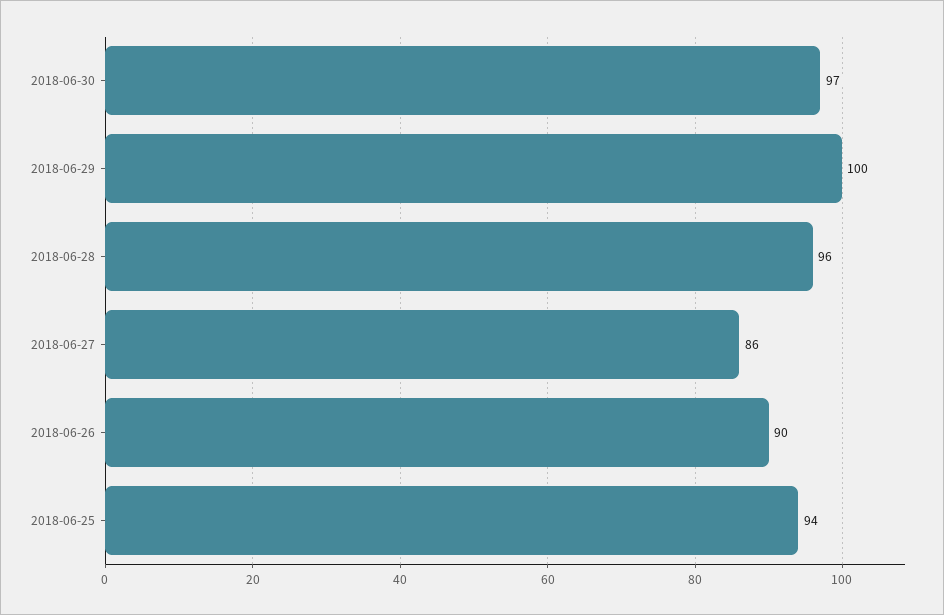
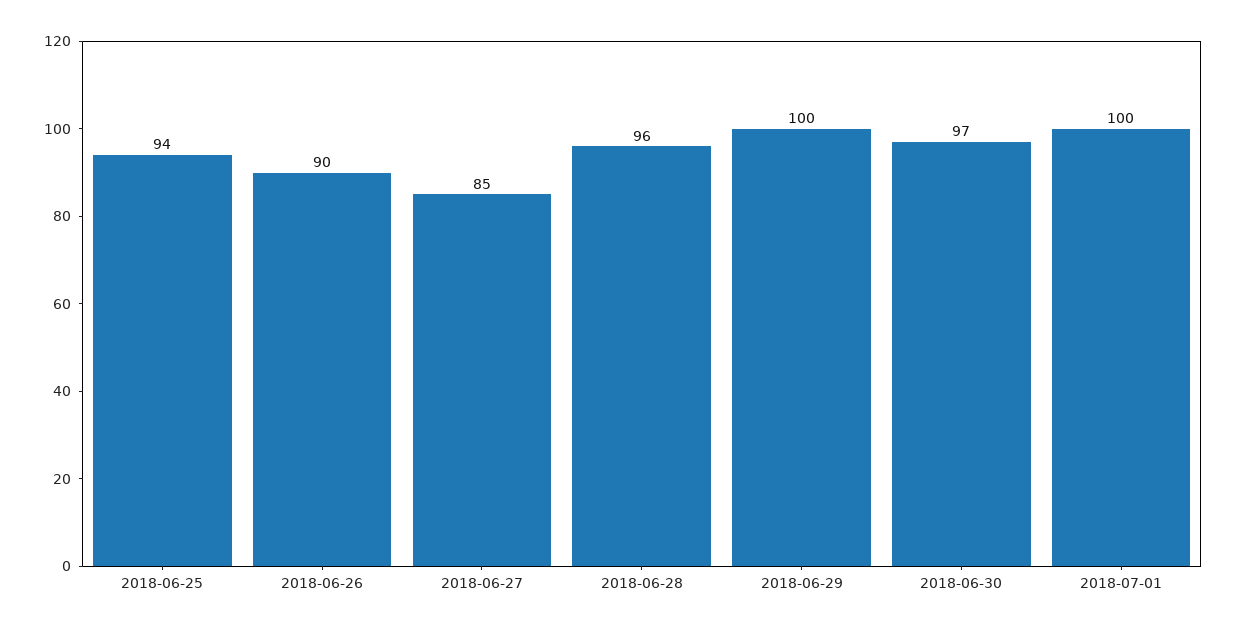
2018-06-27: 86 -> 85
2018-07-01: none -> 100

